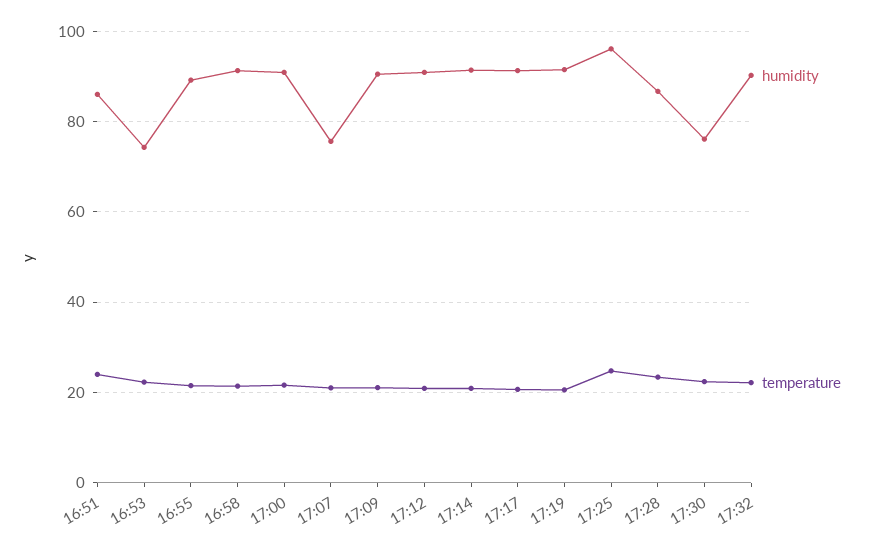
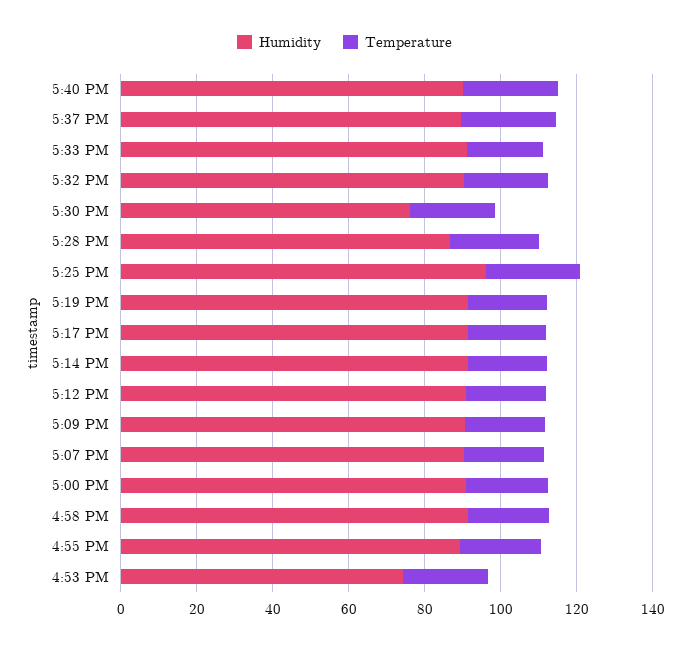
humidity, 16:51: 86 -> none
temperature, 16:51: 24 -> none
humidity, 17:07: 76 -> 90
humidity, 5:40 PM: none -> 90
temperature, 5:40 PM: none -> 25
humidity, 5:37 PM: none -> 90
temperature, 5:37 PM: none -> 25
humidity, 5:33 PM: none -> 90
temperature, 5:33 PM: none -> 20

